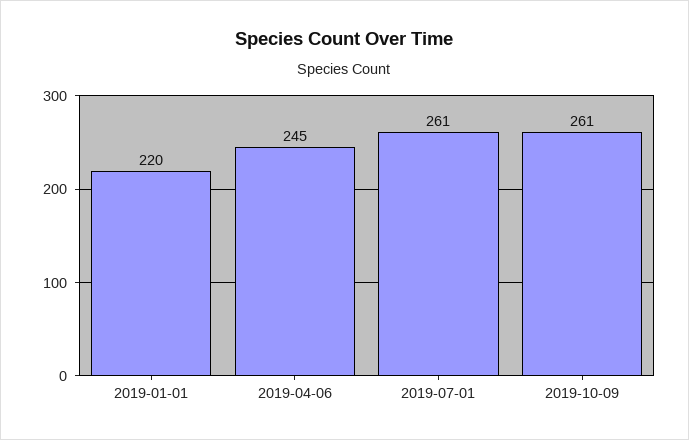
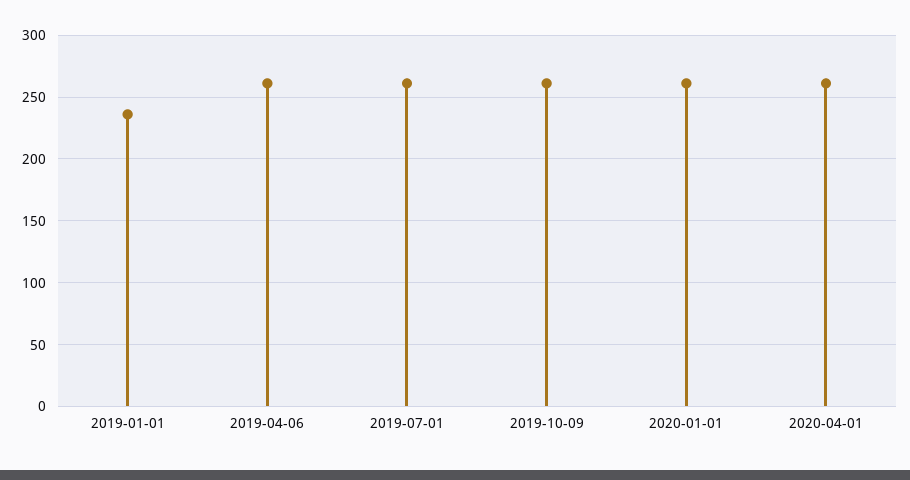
2019-01-01: 220 -> 235
2019-04-06: 245 -> 260
2020-01-01: none -> 260
2020-04-01: none -> 260

